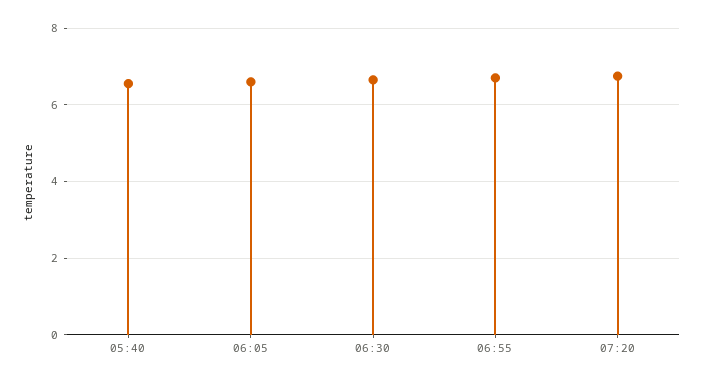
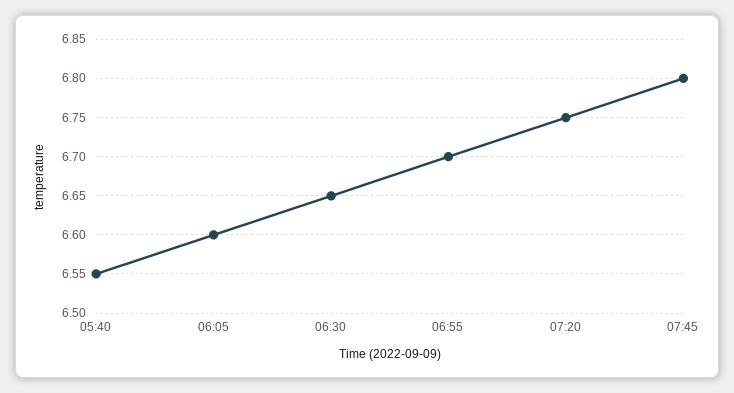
07:45: none -> 6.8

